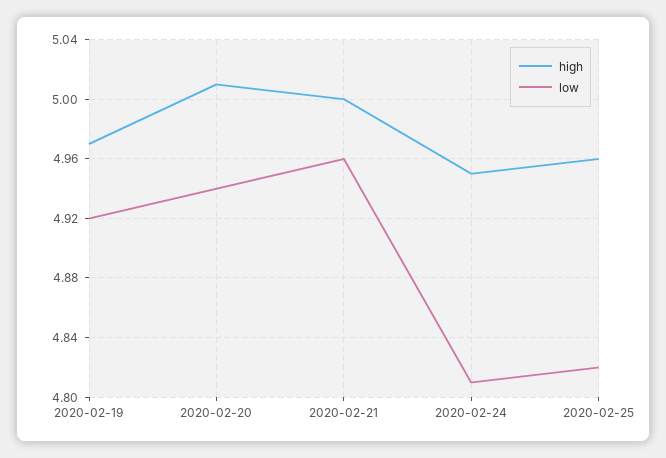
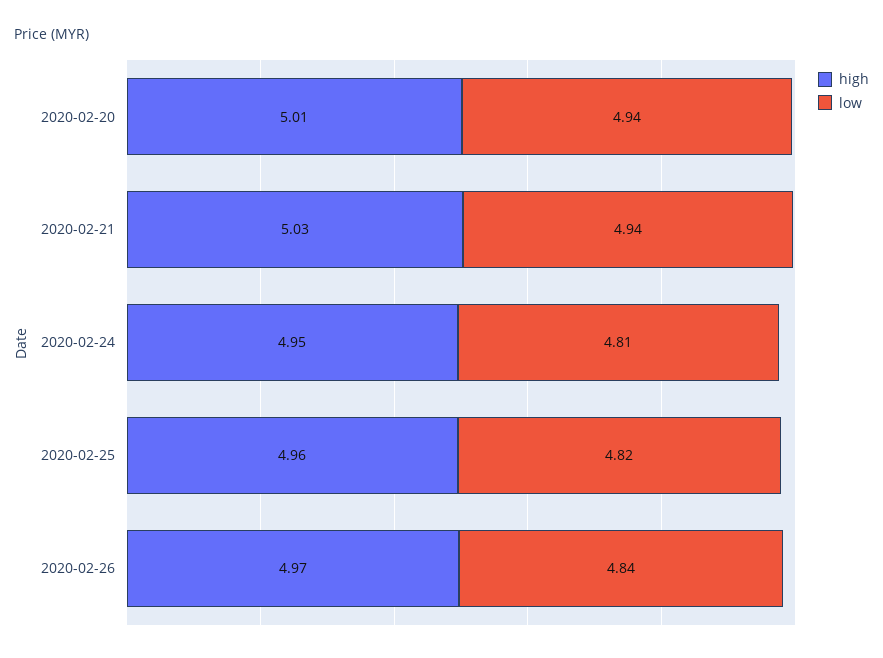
high, 2020-02-19: 4.97 -> none
low, 2020-02-19: 4.92 -> none
high, 2020-02-21: 5 -> 5.03
low, 2020-02-21: 4.96 -> 4.94
high, 2020-02-26: none -> 4.97
low, 2020-02-26: none -> 4.84

